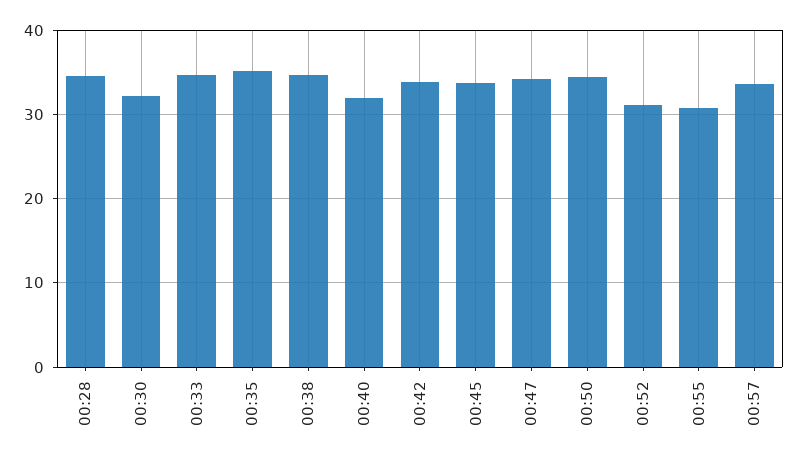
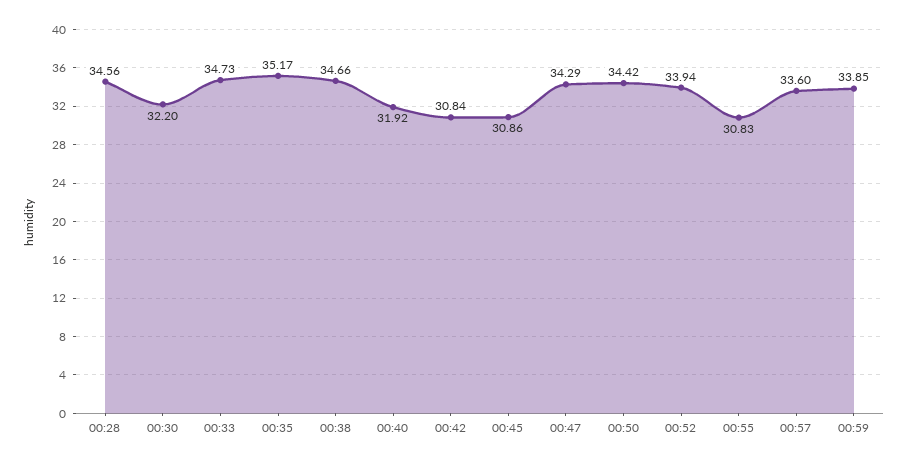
00:42: 34 -> 30.84
00:45: 34 -> 30.86
00:52: 31 -> 33.94
00:59: none -> 33.85

